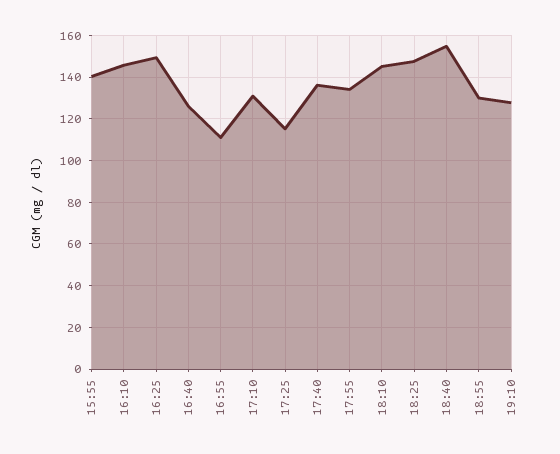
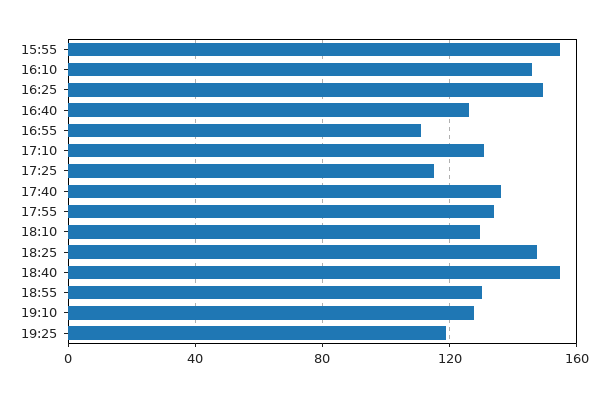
15:55: 140 -> 155
18:10: 145 -> 130
19:25: none -> 120

